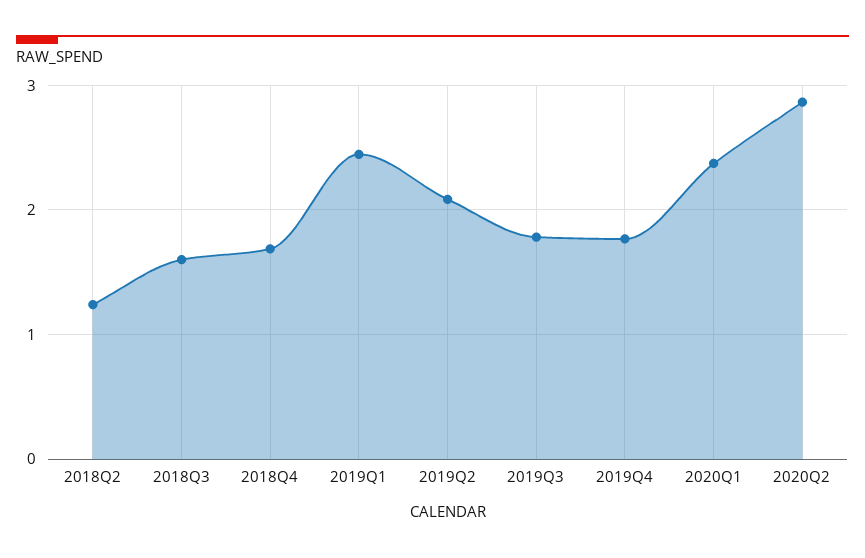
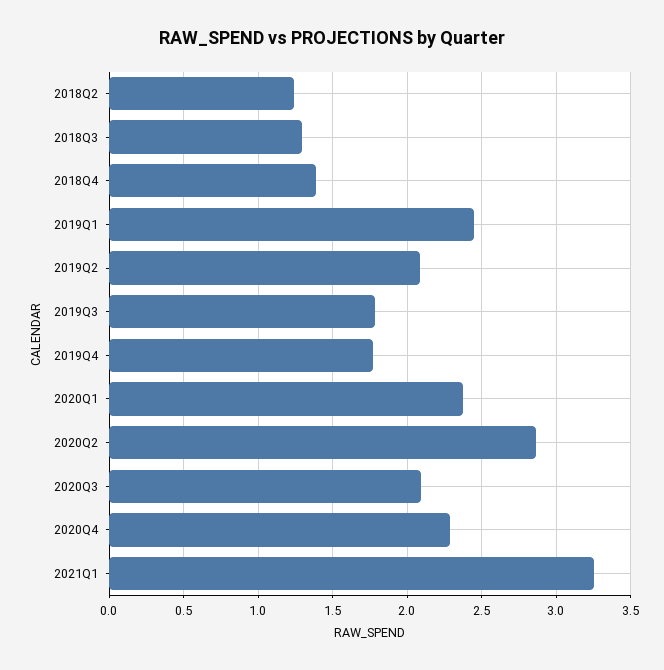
2018Q3: 1.6 -> 1.3
2018Q4: 1.7 -> 1.4
2020Q3: none -> 2.1
2020Q4: none -> 2.3
2021Q1: none -> 3.25

